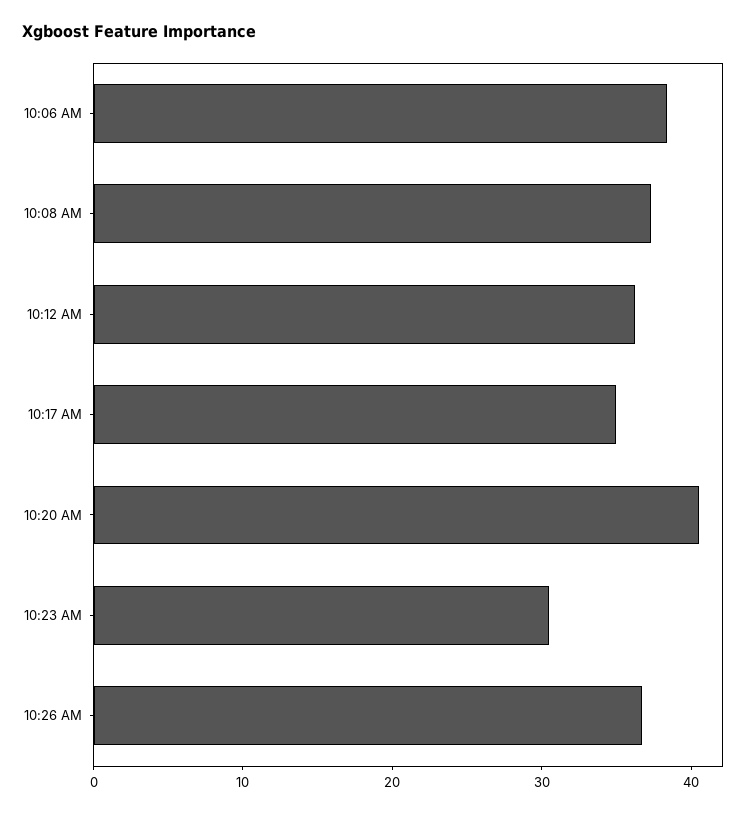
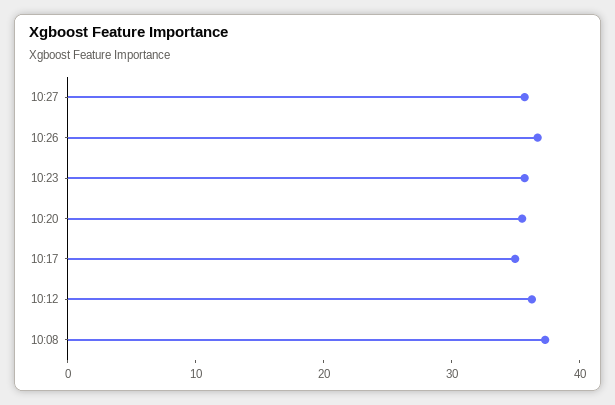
10:06 AM: 38 -> none
10:20 AM: 40 -> 36
10:23 AM: 30 -> 36
10:27: none -> 36

